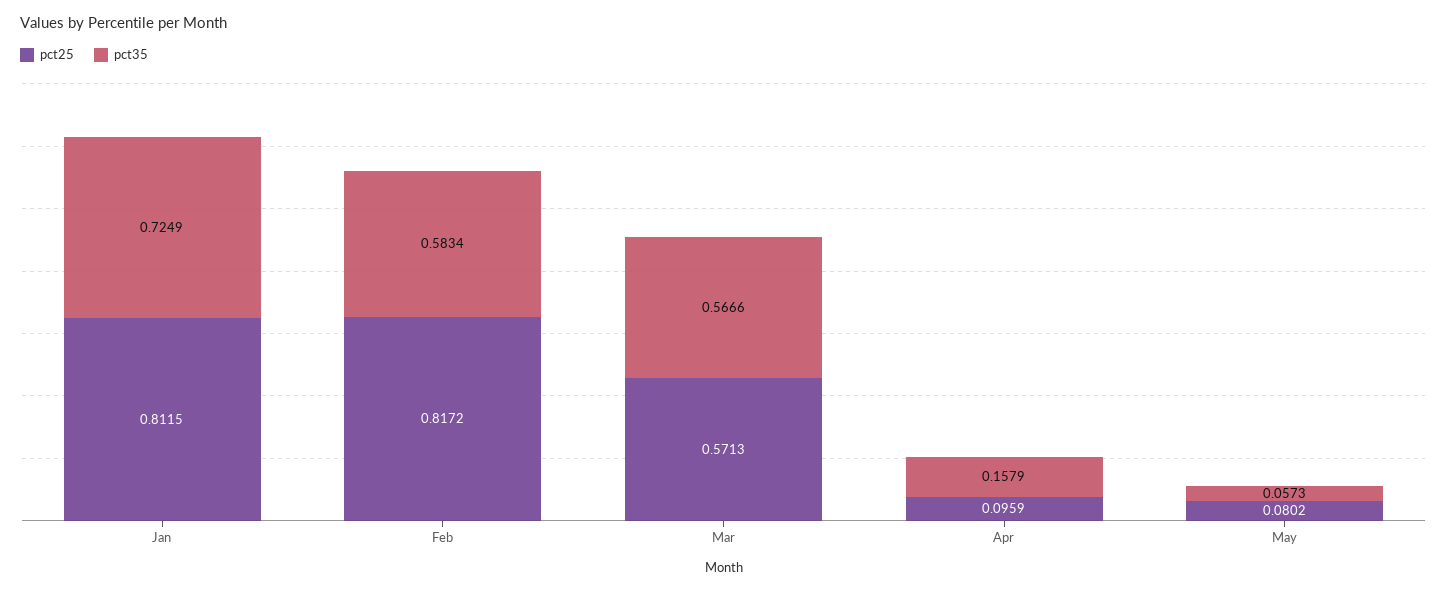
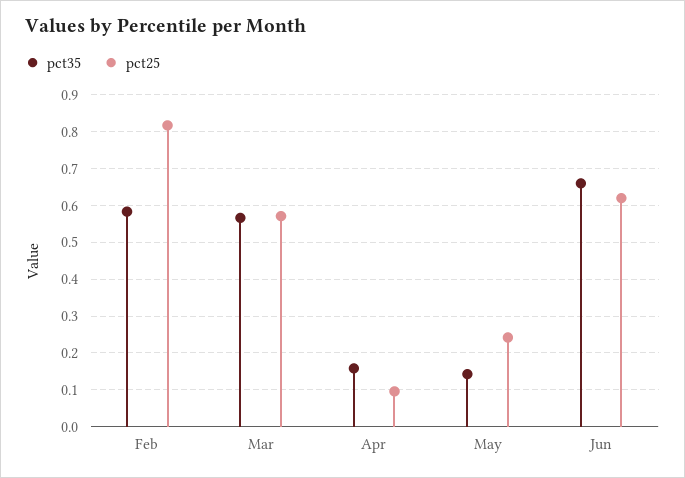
pct25, Jan: 0.8115 -> none
pct35, Jan: 0.7249 -> none
pct25, May: 0.0802 -> 0.24
pct35, May: 0.0573 -> 0.14
pct35, Jun: none -> 0.66
pct25, Jun: none -> 0.62

